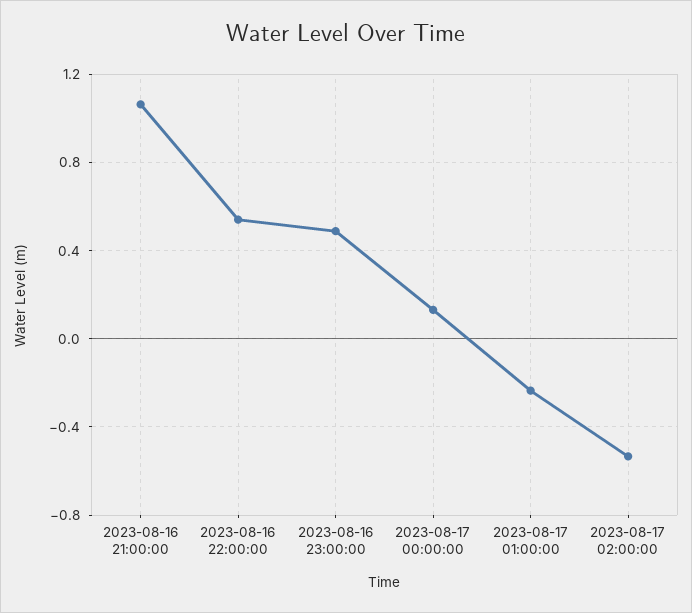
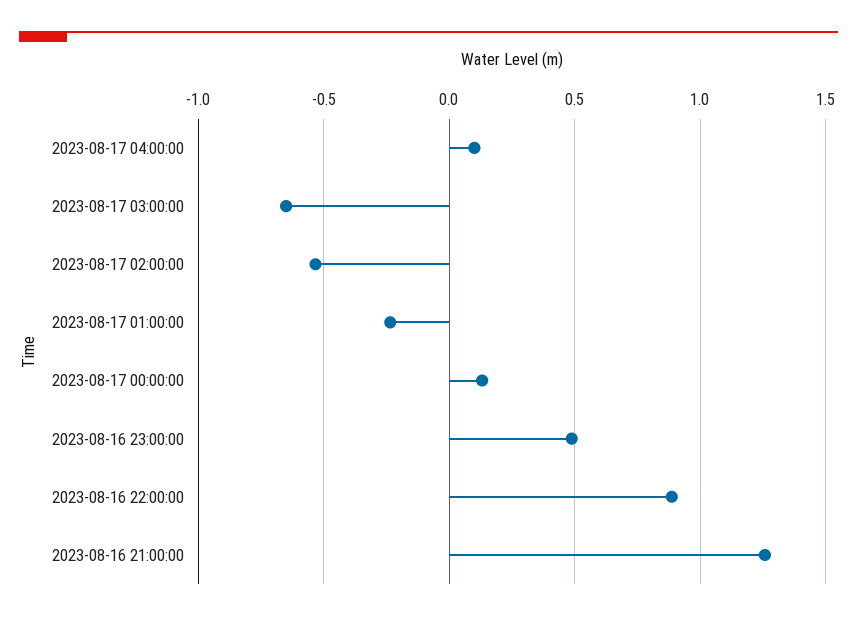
2023-08-16 21:00:00: 1.05 -> 1.25
2023-08-16 22:00:00: 0.55 -> 0.9
2023-08-17 04:00:00: none -> 0.1
2023-08-17 03:00:00: none -> -0.65

